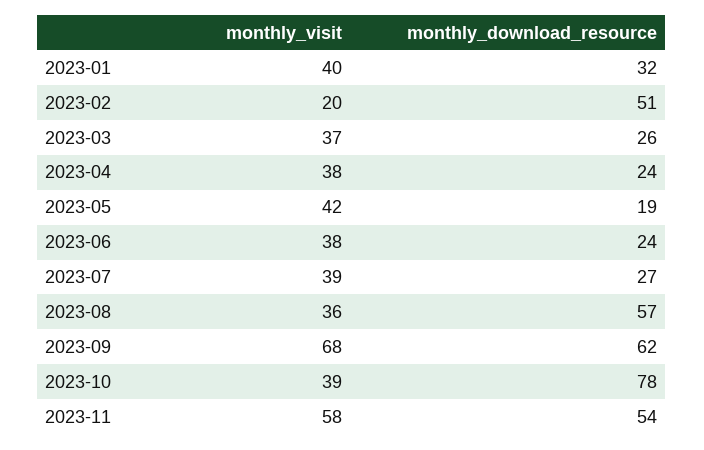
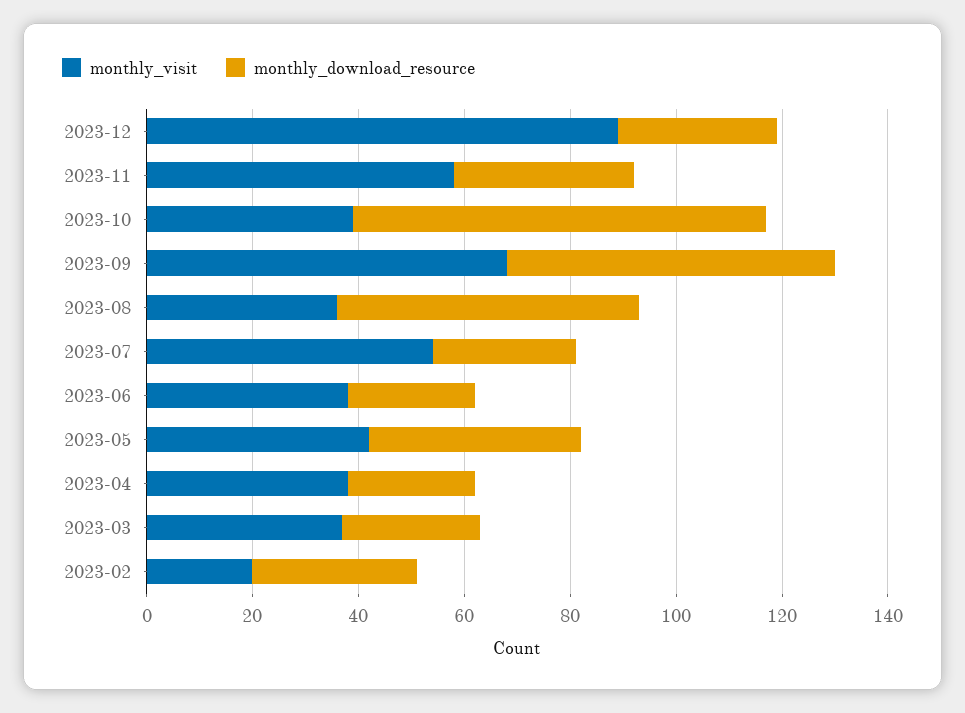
monthly_visit, 2023-01: 40 -> none
monthly_download_resource, 2023-01: 32 -> none
monthly_download_resource, 2023-02: 51 -> 30
monthly_download_resource, 2023-05: 19 -> 40
monthly_visit, 2023-07: 39 -> 55
monthly_download_resource, 2023-11: 54 -> 35
monthly_visit, 2023-12: none -> 90
monthly_download_resource, 2023-12: none -> 30

